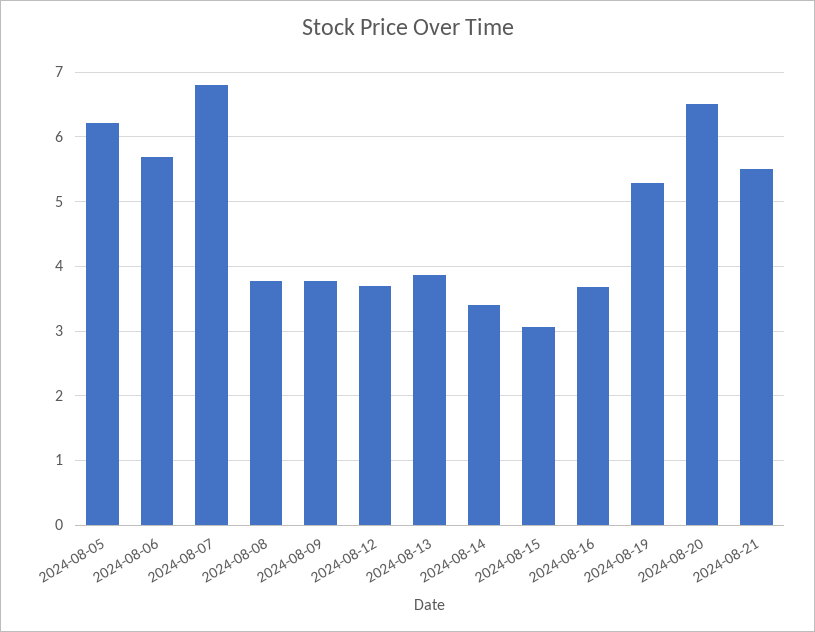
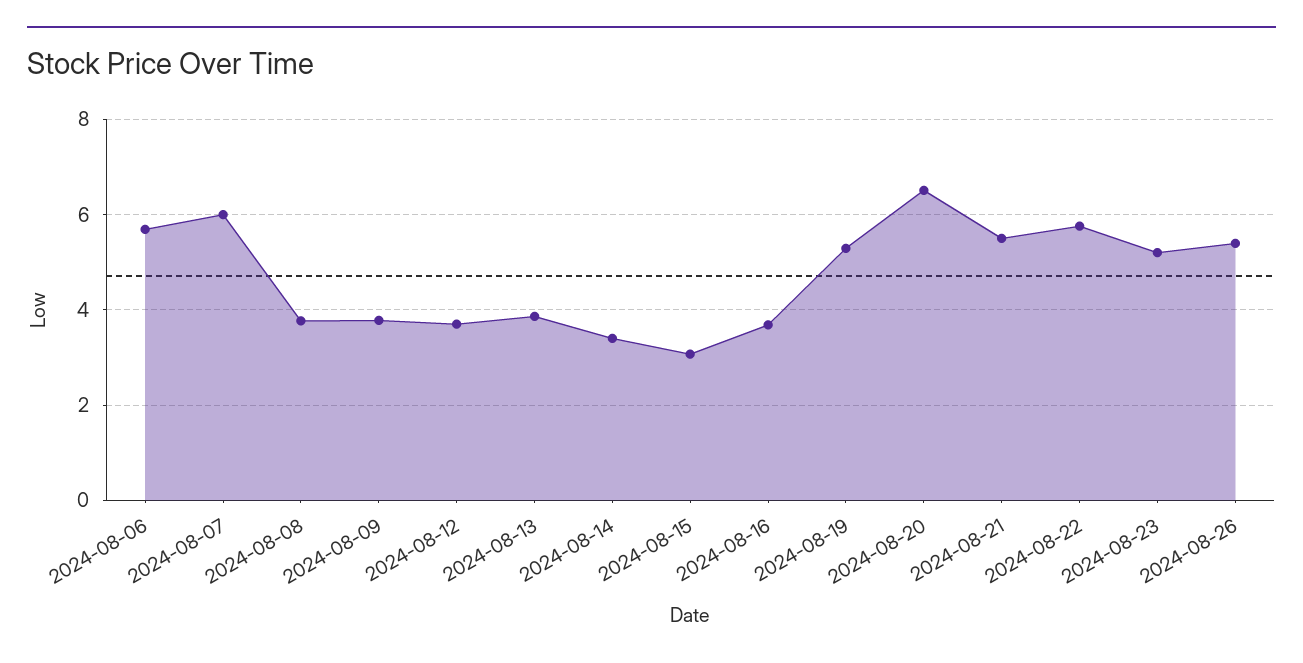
2024-08-05: 6.2 -> none
2024-08-07: 6.8 -> 6
2024-08-22: none -> 5.8
2024-08-23: none -> 5.2
2024-08-26: none -> 5.4

